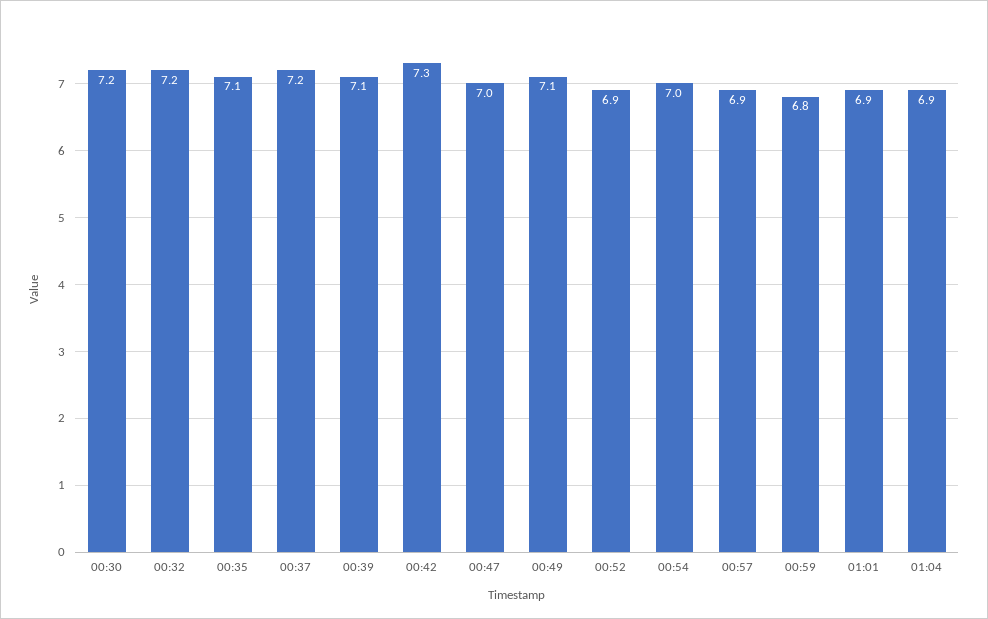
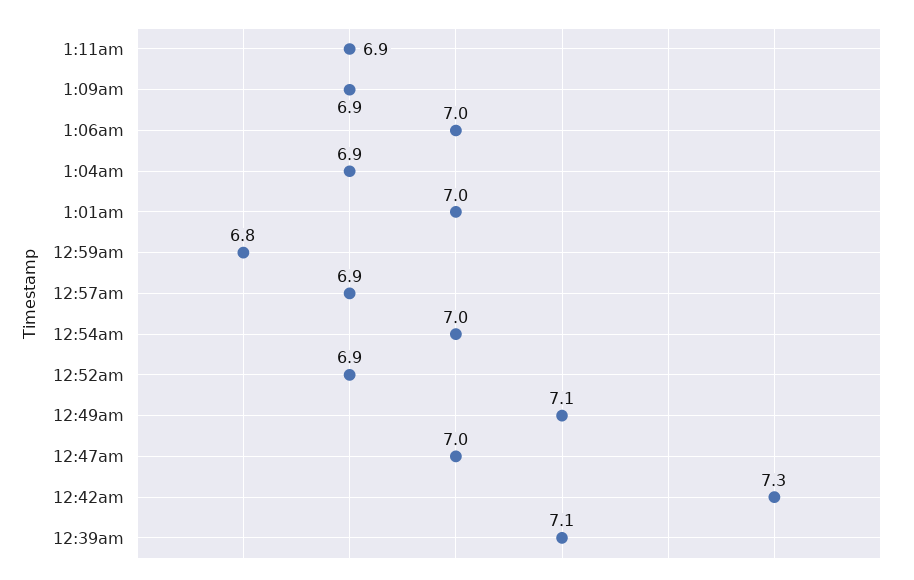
00:30: 7.2 -> none
00:32: 7.2 -> none
00:35: 7.1 -> none
00:37: 7.2 -> none
01:01: 6.9 -> 7
1:11am: none -> 6.9
1:09am: none -> 6.9
1:06am: none -> 7

